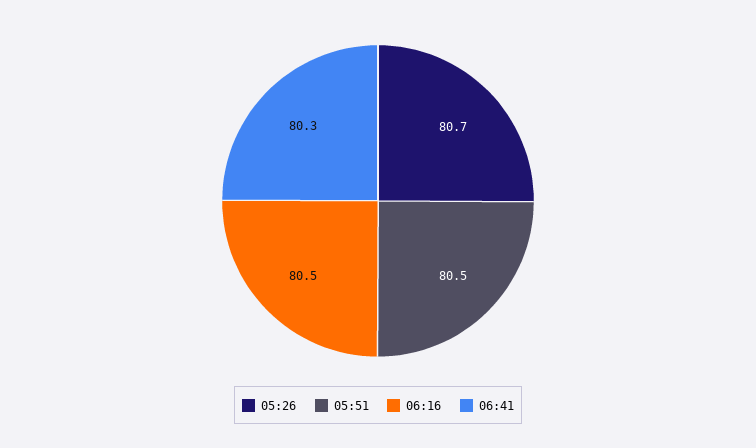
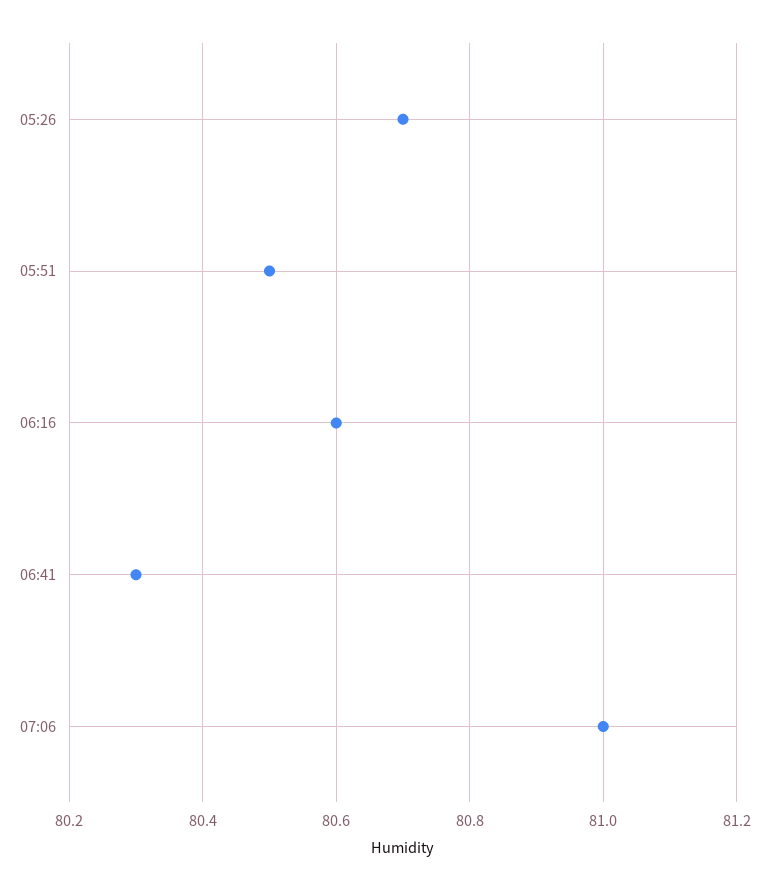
06:16: 80.5 -> 80.6
07:06: none -> 81

